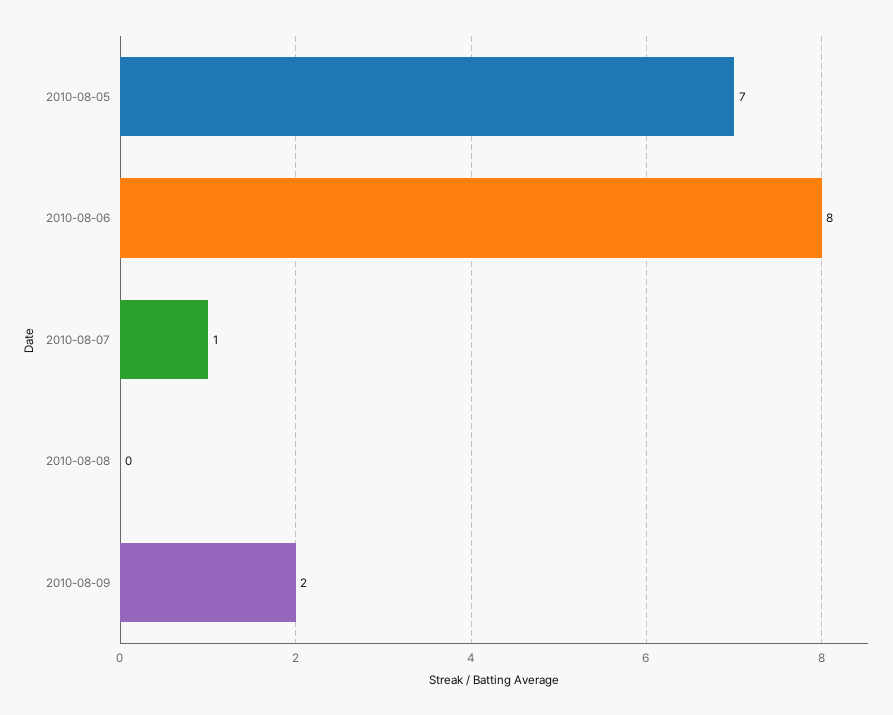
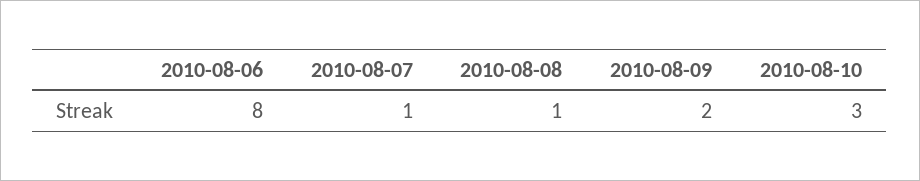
2010-08-05: 7 -> none
2010-08-08: 0 -> 1
2010-08-10: none -> 3

